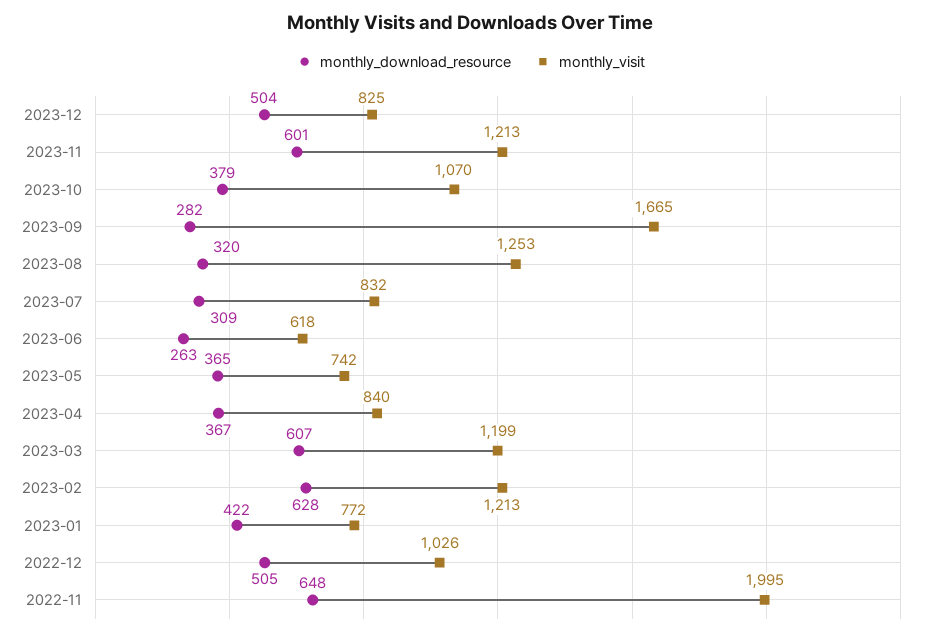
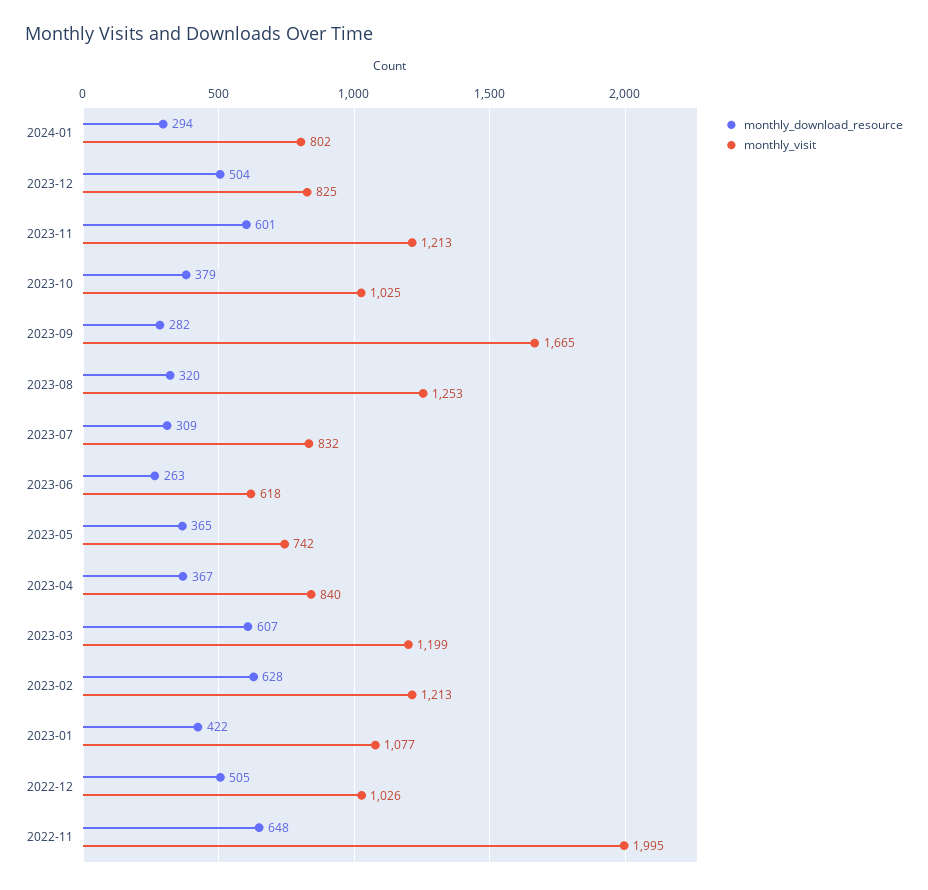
monthly_visit, 2023-10: 1070 -> 1025
monthly_visit, 2023-01: 772 -> 1077
monthly_download_resource, 2024-01: none -> 294
monthly_visit, 2024-01: none -> 802

